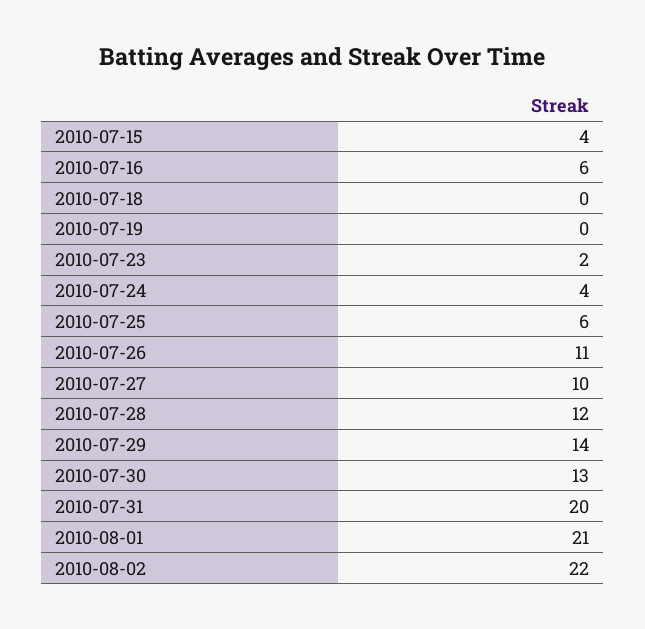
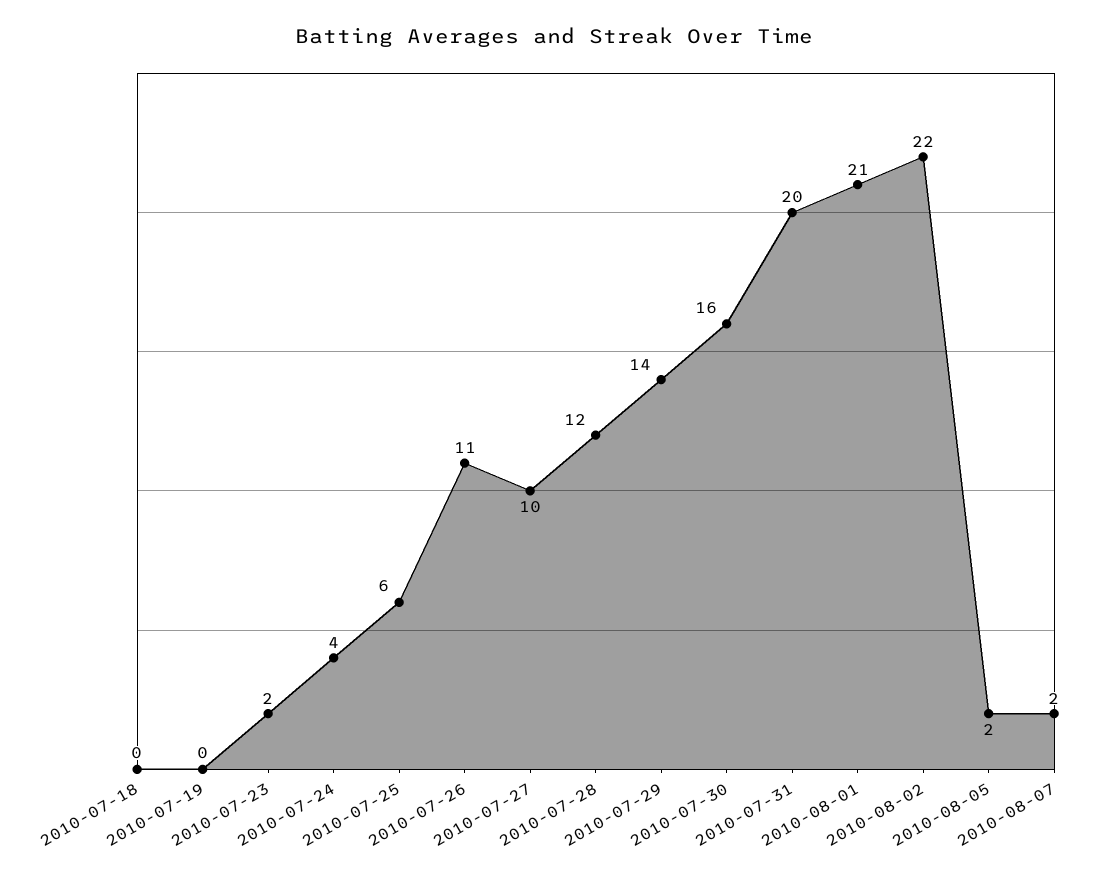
2010-07-15: 4 -> none
2010-07-16: 6 -> none
2010-07-30: 13 -> 16
2010-08-05: none -> 2
2010-08-07: none -> 2

